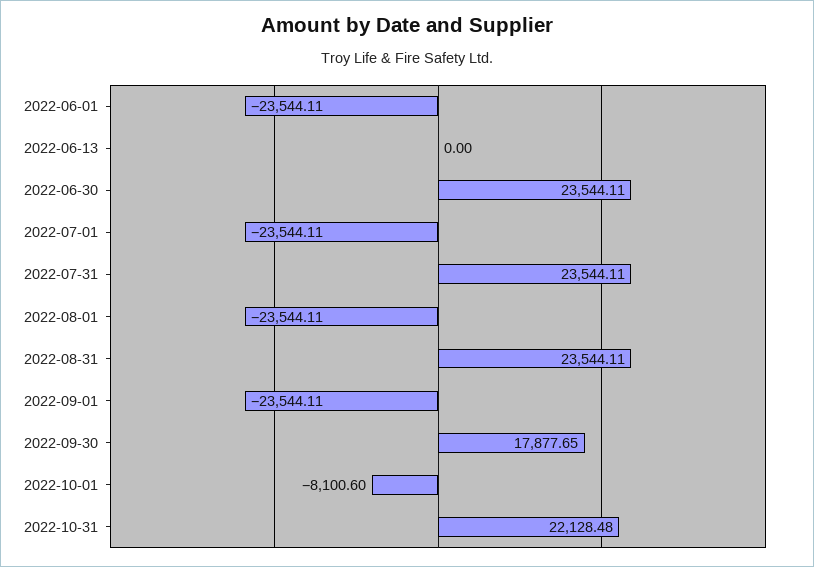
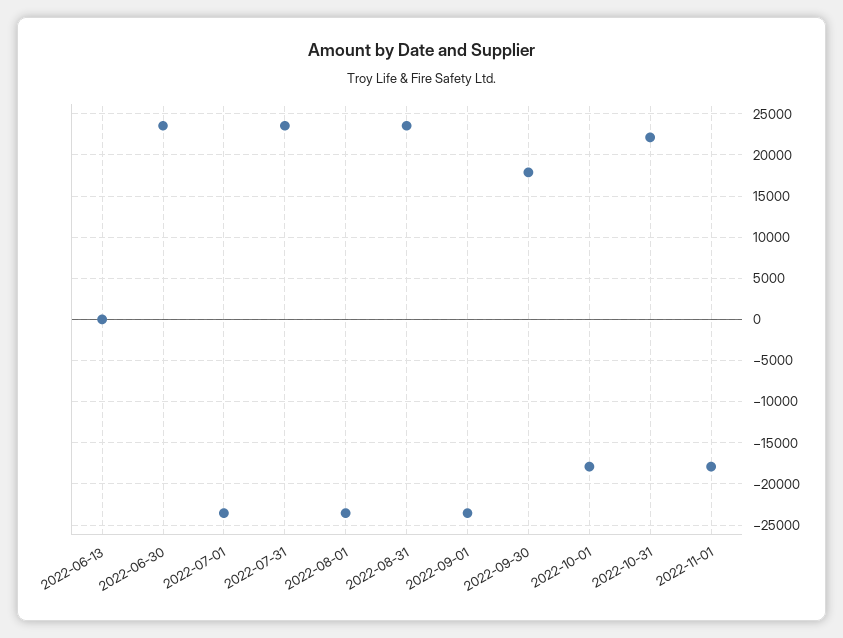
2022-06-01: -23544.11 -> none
2022-10-01: -8100.6 -> -18000
2022-11-01: none -> -18000

